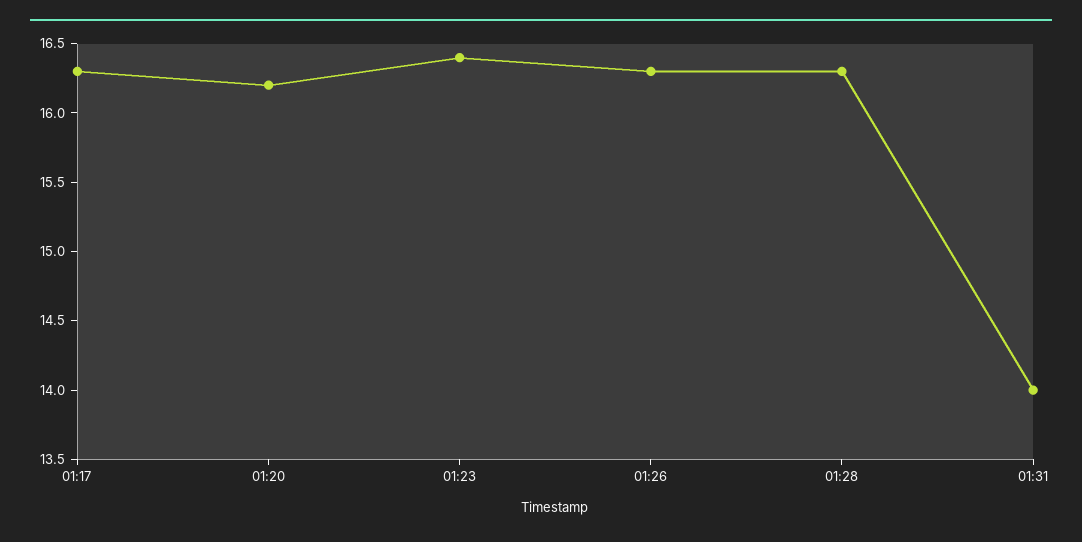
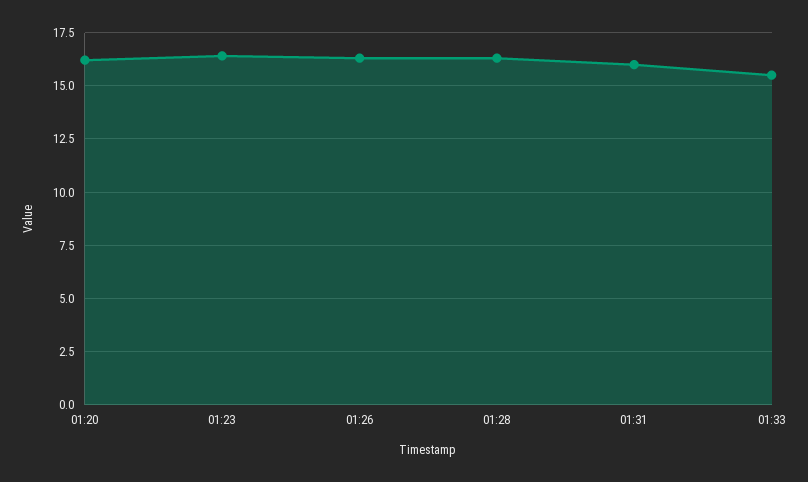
01:17: 16.3 -> none
01:31: 14 -> 16
01:33: none -> 15.5

